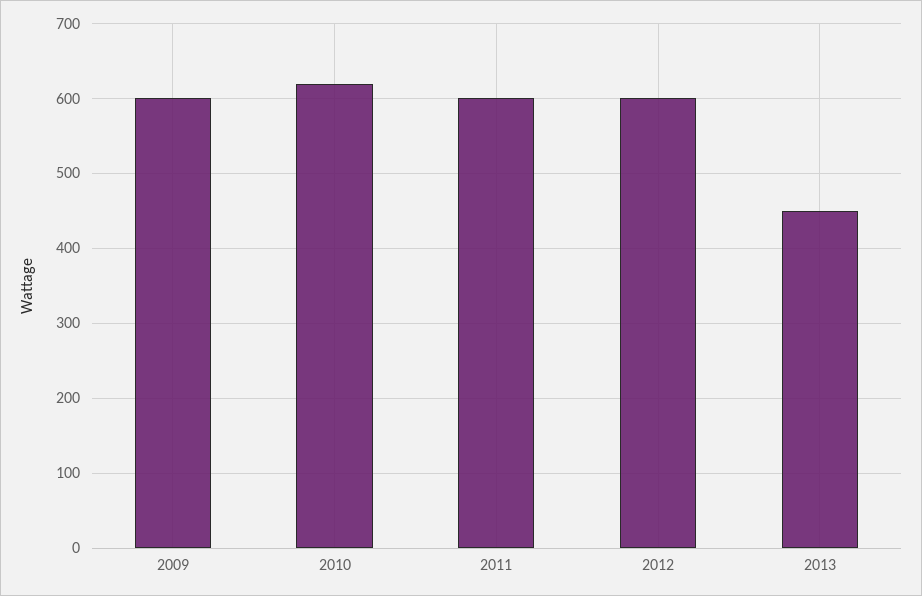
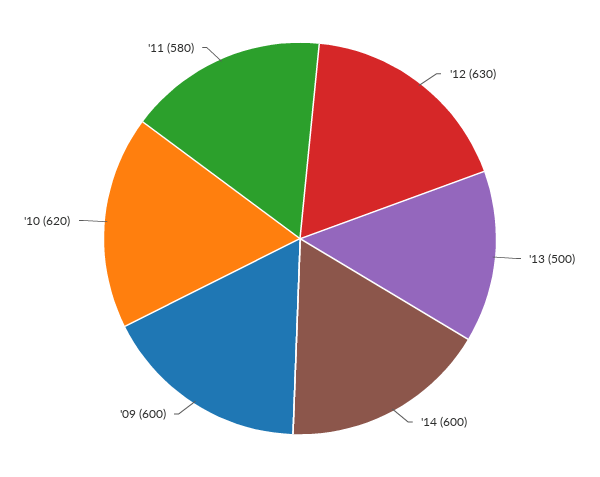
2011: 600 -> 580
2012: 600 -> 630
2013: 450 -> 500
'14: none -> 600

